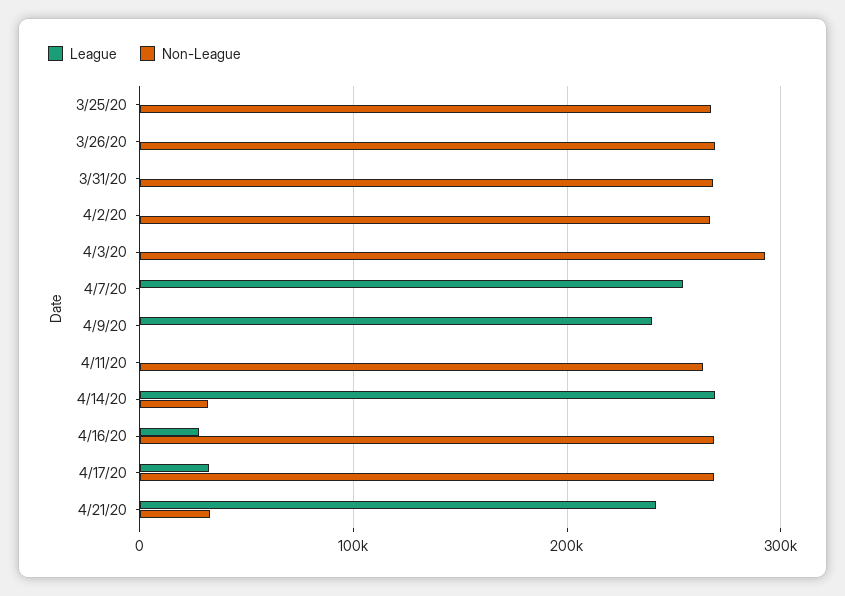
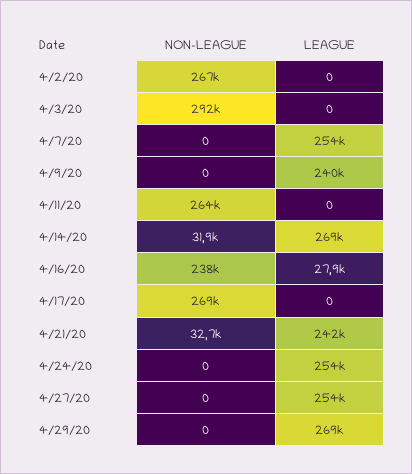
League, 3/25/20: 0 -> none
Non-League, 3/25/20: 270000 -> none
League, 3/26/20: 0 -> none
Non-League, 3/26/20: 270000 -> none
League, 3/31/20: 0 -> none
Non-League, 3/31/20: 270000 -> none
Non-League, 4/16/20: 270000 -> 238000
League, 4/17/20: 30000 -> 0
Non-League, 4/24/20: none -> 0
League, 4/24/20: none -> 254000
Non-League, 4/27/20: none -> 0
League, 4/27/20: none -> 254000
Non-League, 4/29/20: none -> 0
League, 4/29/20: none -> 269000

